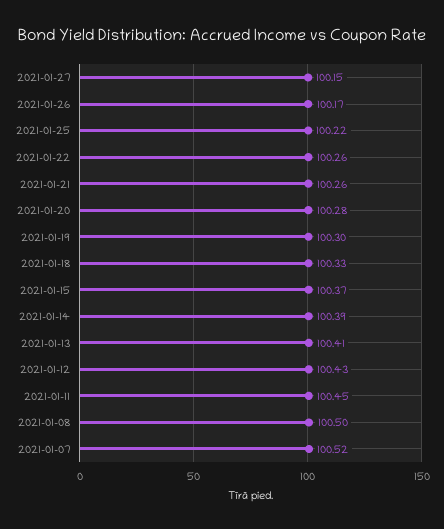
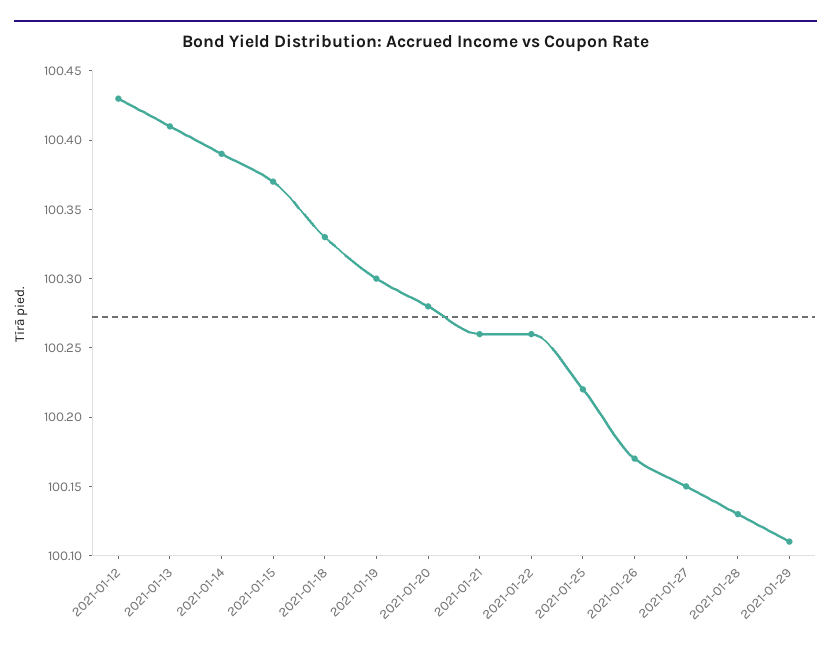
2021-01-11: 100.45 -> none
2021-01-08: 100.5 -> none
2021-01-07: 100.52 -> none
2021-01-28: none -> 100.13
2021-01-29: none -> 100.11

